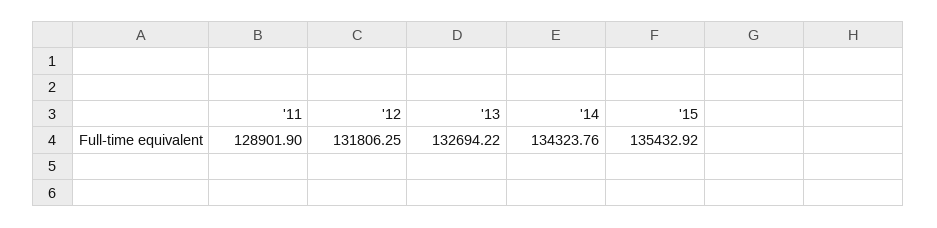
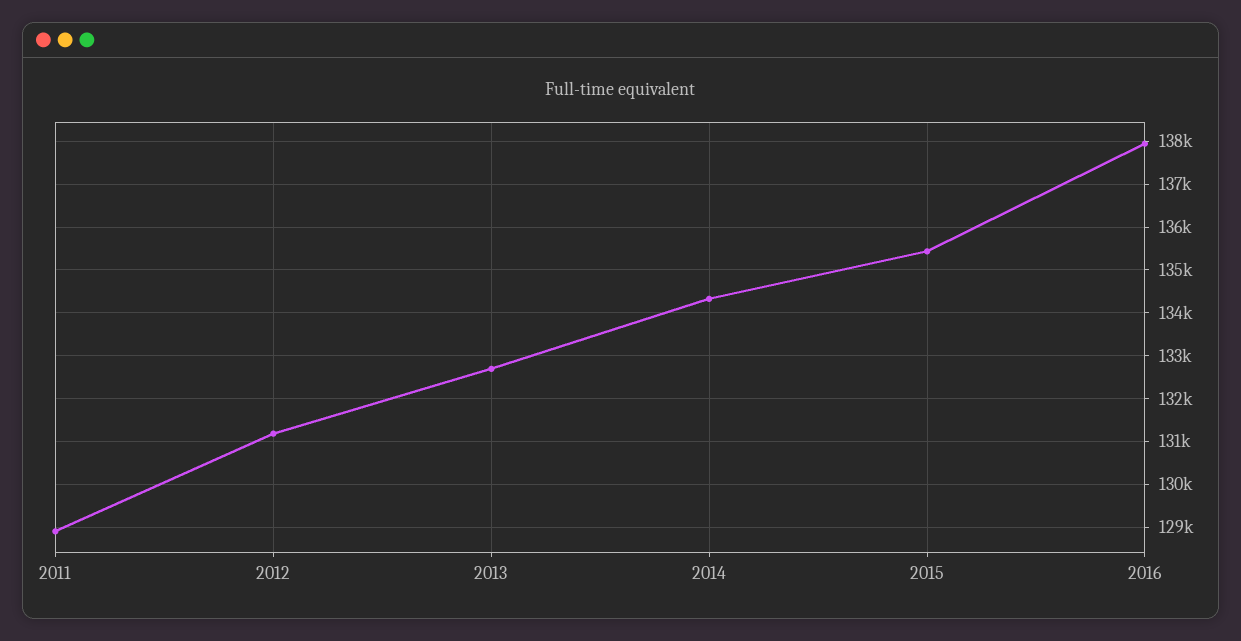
'12: 131806.25 -> 131200
2016: none -> 138000

